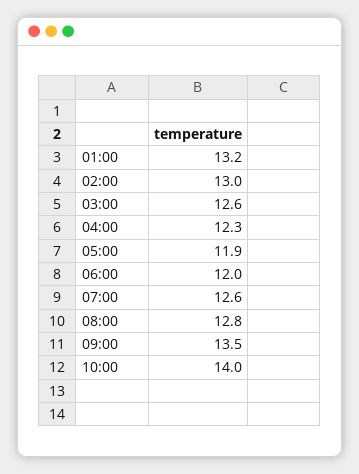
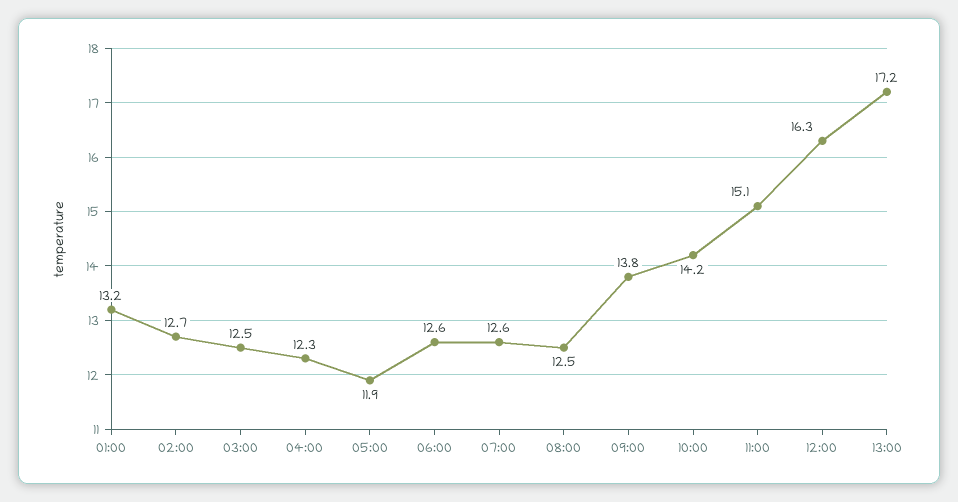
02:00: 13 -> 12.7
03:00: 12.6 -> 12.5
06:00: 12 -> 12.6
08:00: 12.8 -> 12.5
09:00: 13.5 -> 13.8
10:00: 14 -> 14.2
11:00: none -> 15.1
12:00: none -> 16.3
13:00: none -> 17.2

